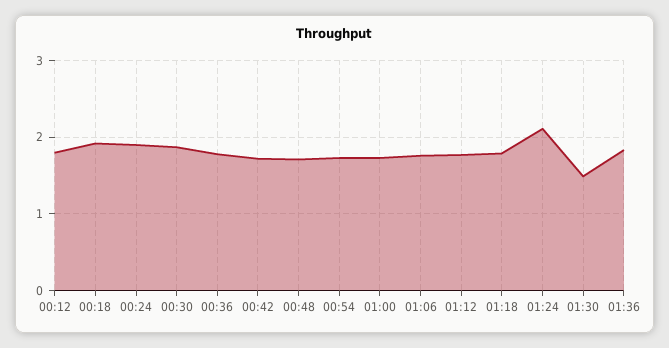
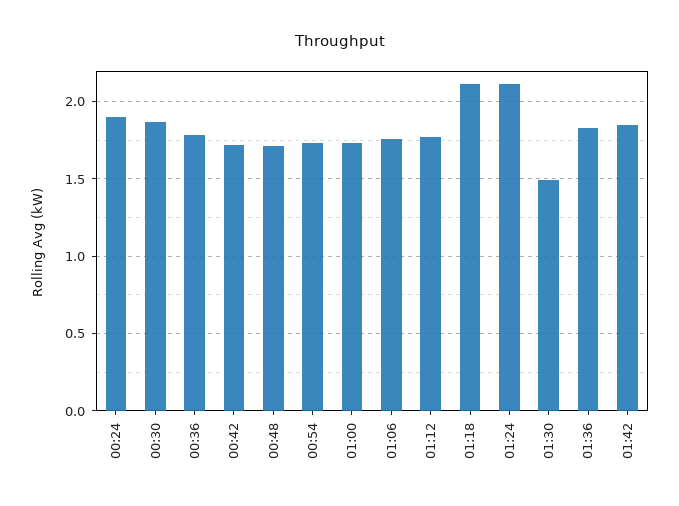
00:12: 1.8 -> none
00:18: 1.9 -> none
01:18: 1.8 -> 2.1
01:42: none -> 1.85

